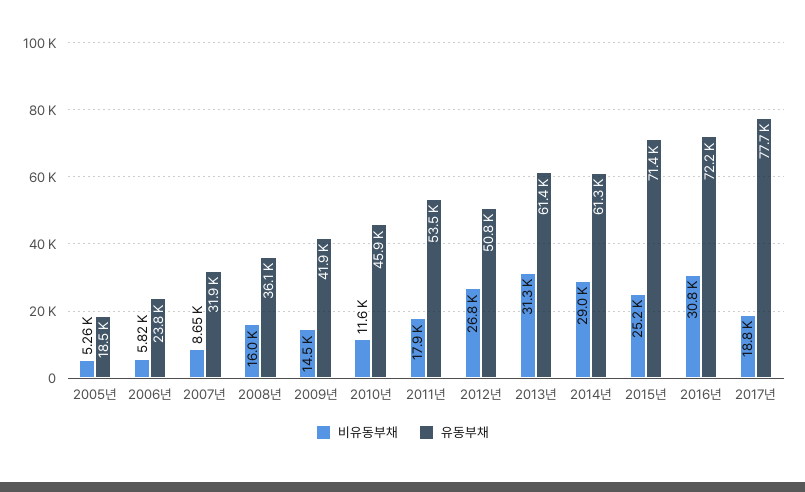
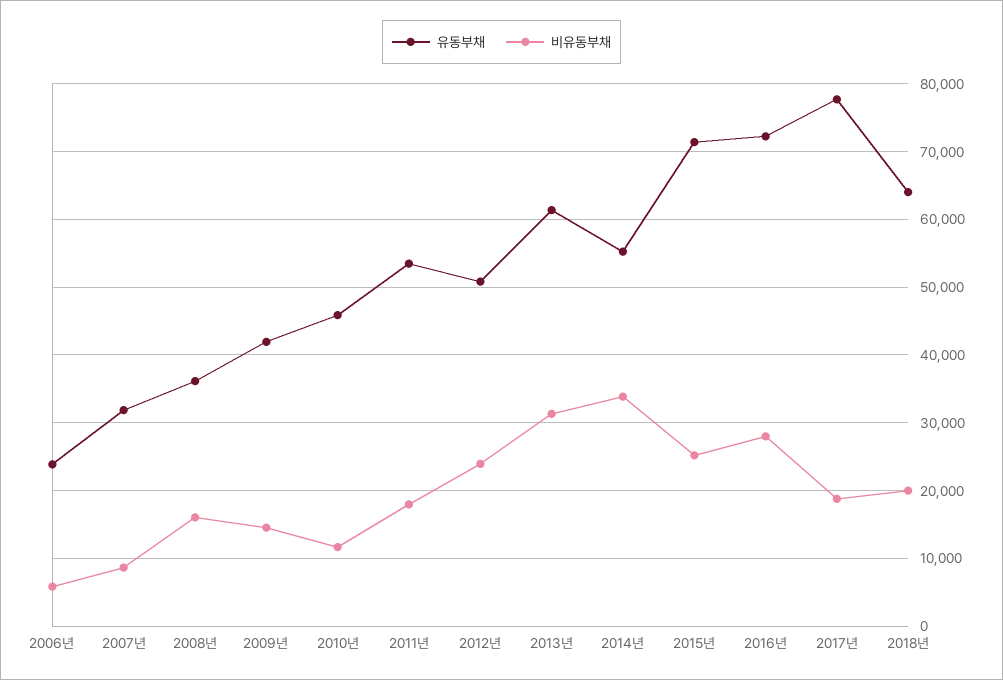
비유동부채, 2005년: 5260 -> none
유동부채, 2005년: 18500 -> none
비유동부채, 2012년: 26800 -> 24000
비유동부채, 2014년: 29000 -> 34000
유동부채, 2014년: 61300 -> 55000
비유동부채, 2016년: 30800 -> 28000
유동부채, 2018년: none -> 64000
비유동부채, 2018년: none -> 20000

